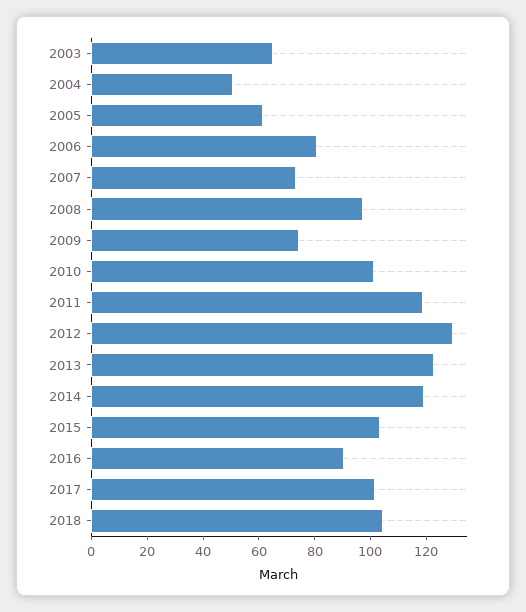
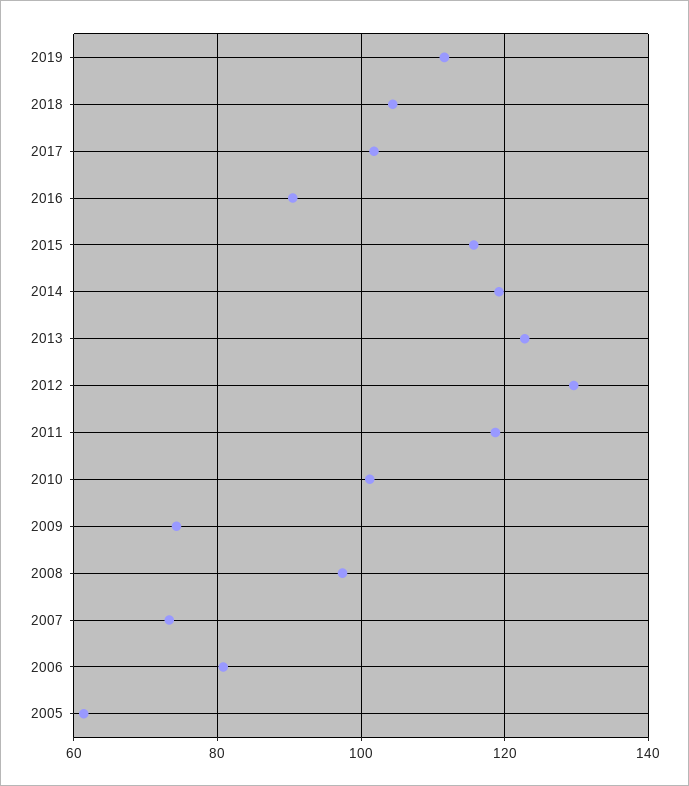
2003: 65 -> none
2004: 50 -> none
2015: 105 -> 116
2019: none -> 112

